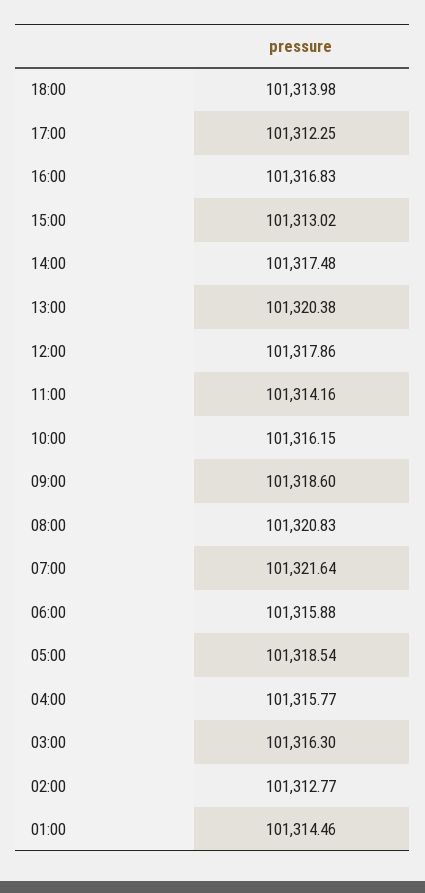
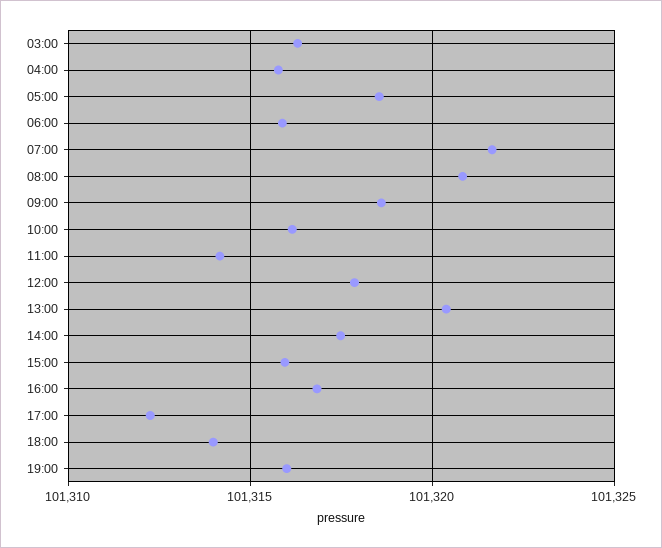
15:00: 101313.02 -> 101316
02:00: 101312.77 -> none
01:00: 101314.46 -> none
19:00: none -> 101316

